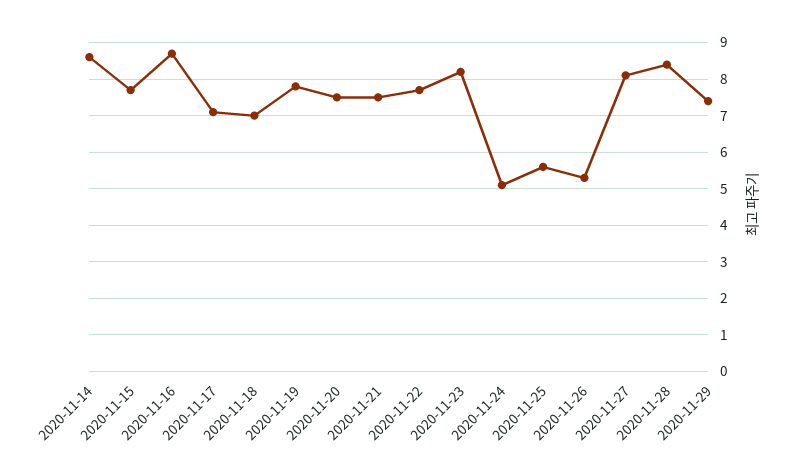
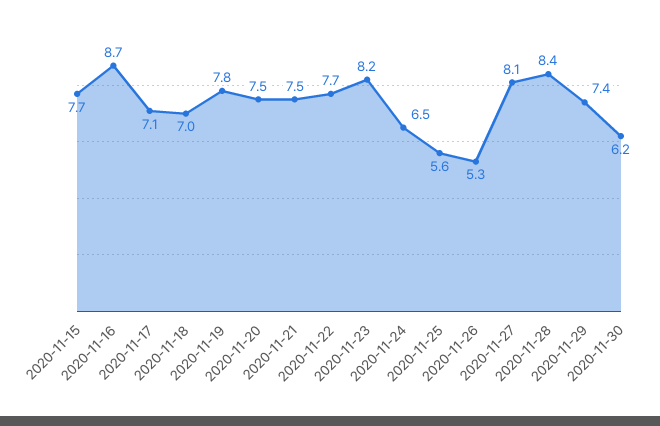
2020-11-14: 8.5 -> none
2020-11-24: 5 -> 6.5
2020-11-30: none -> 6.2

